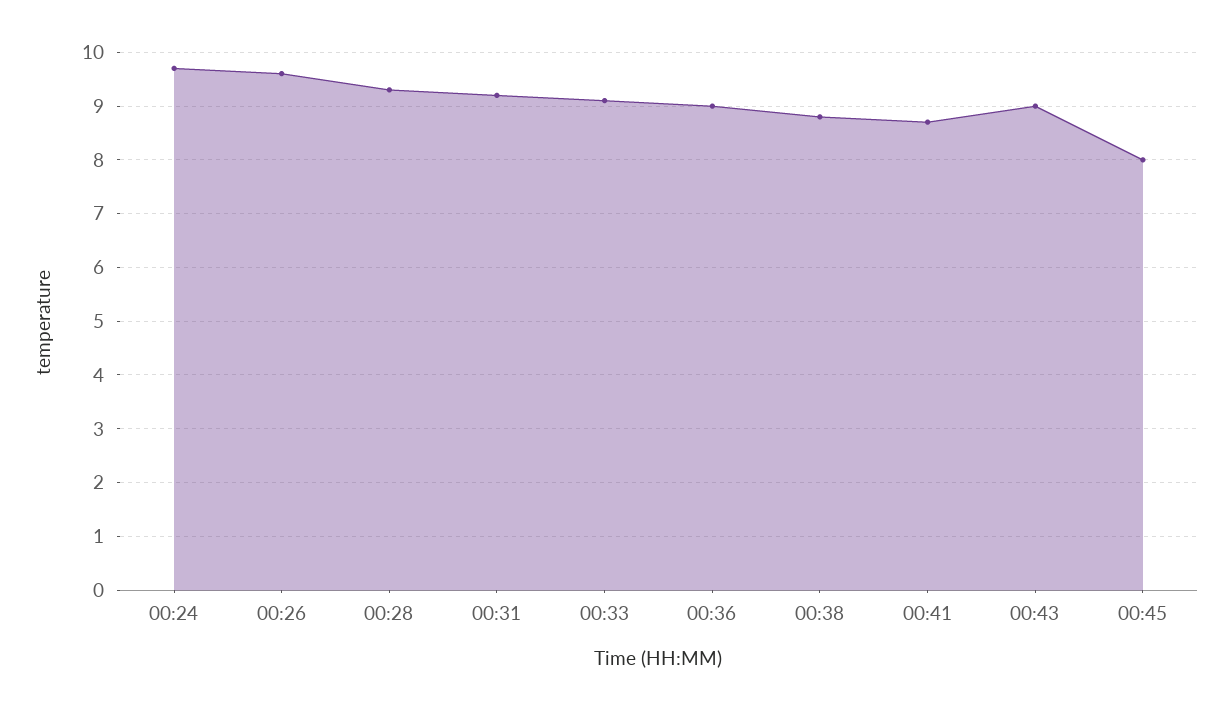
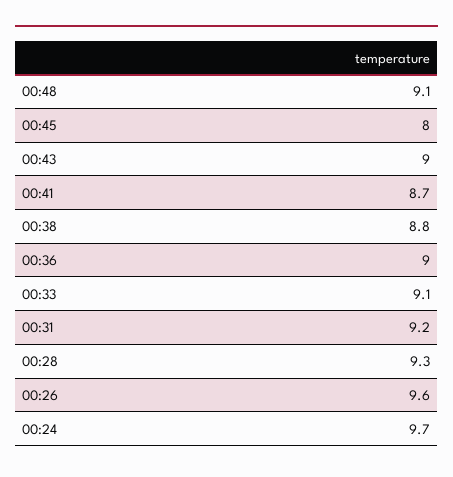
00:48: none -> 9.1

